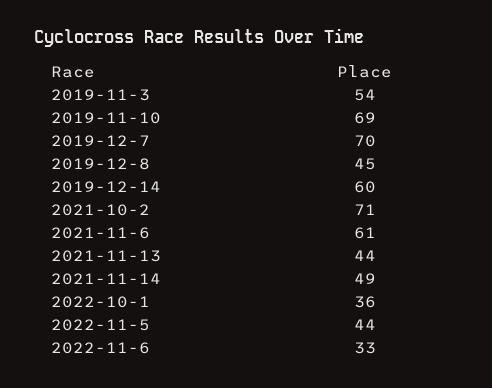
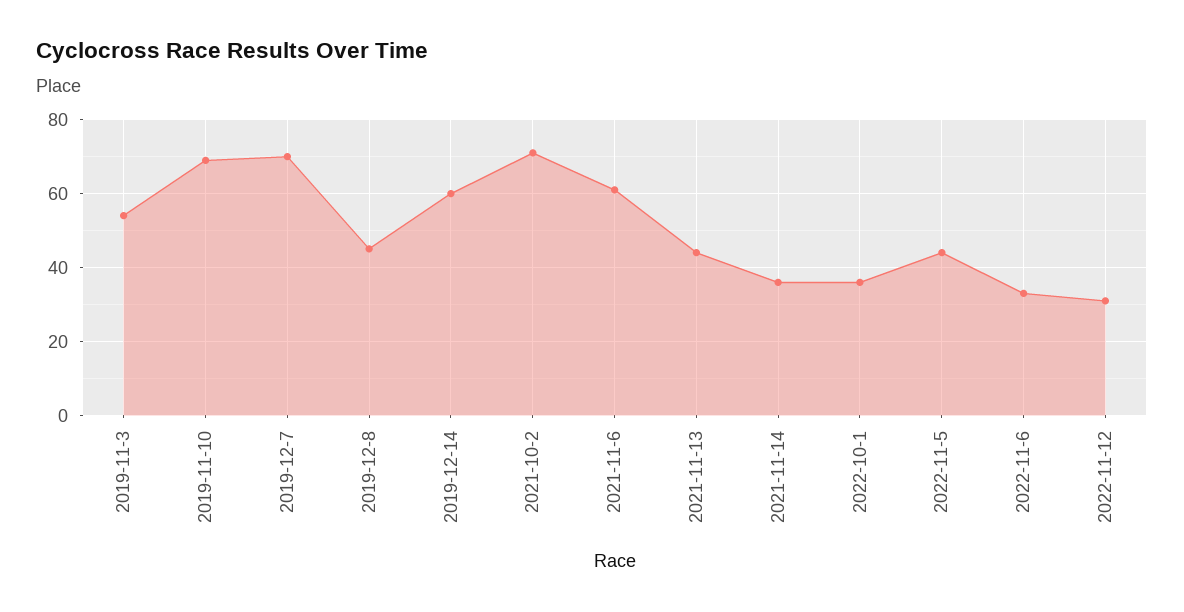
2021-11-14: 49 -> 35
2022-11-12: none -> 30

